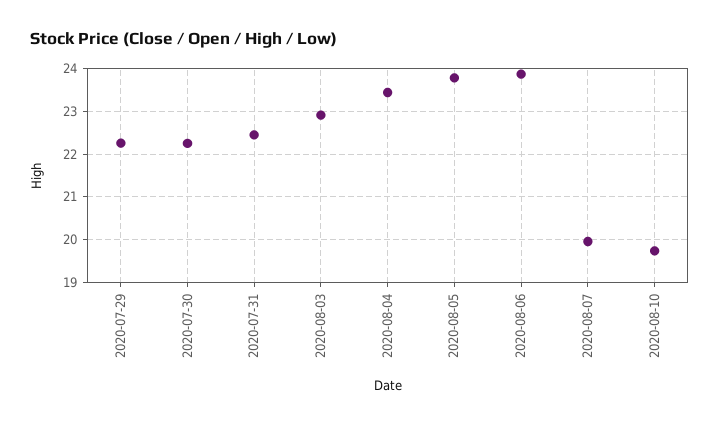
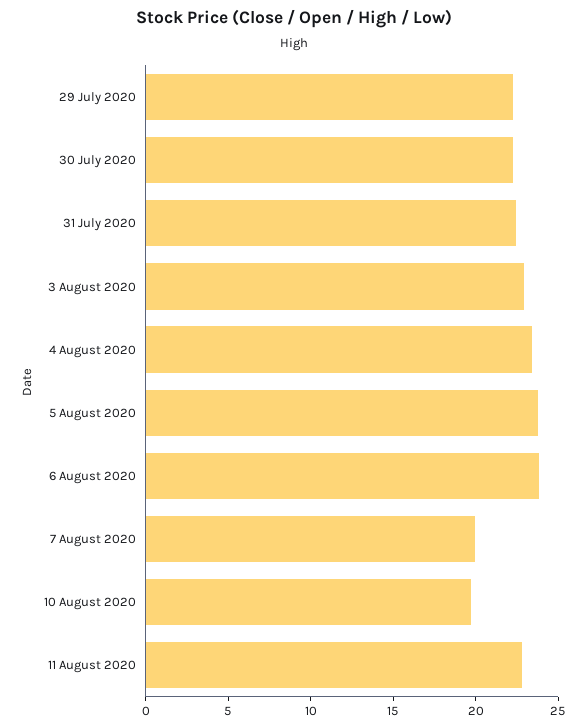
11 August 2020: none -> 23

